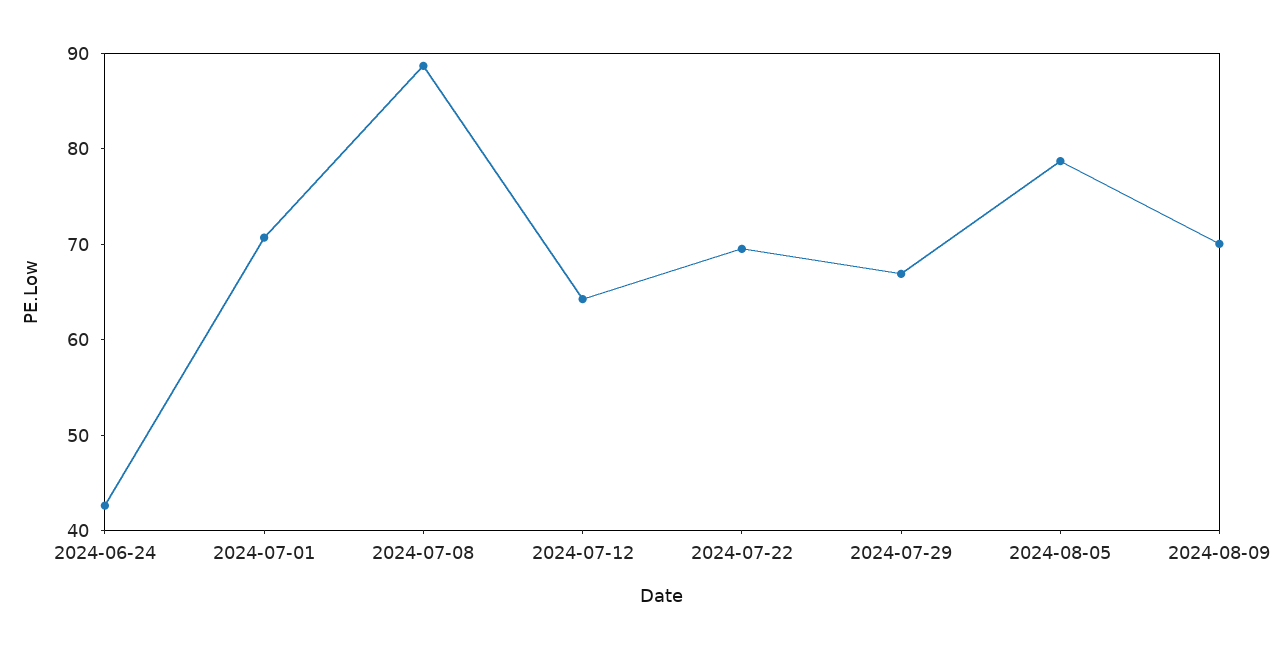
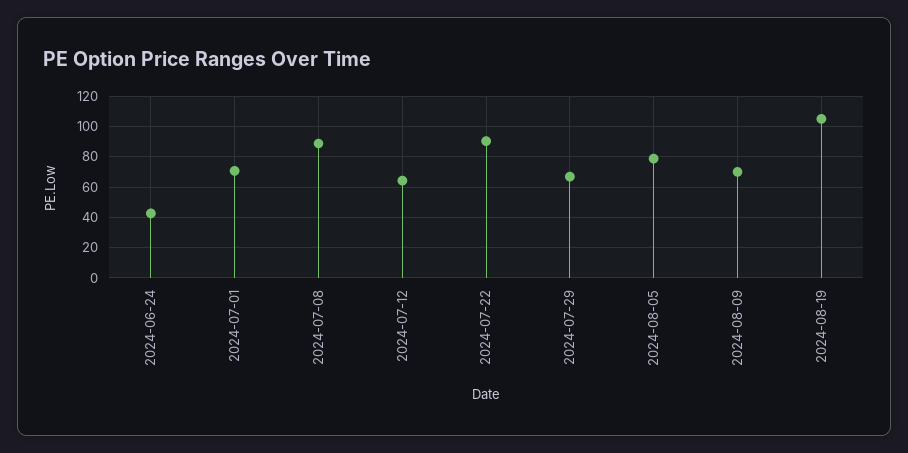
2024-07-22: 70 -> 90
2024-08-19: none -> 105

